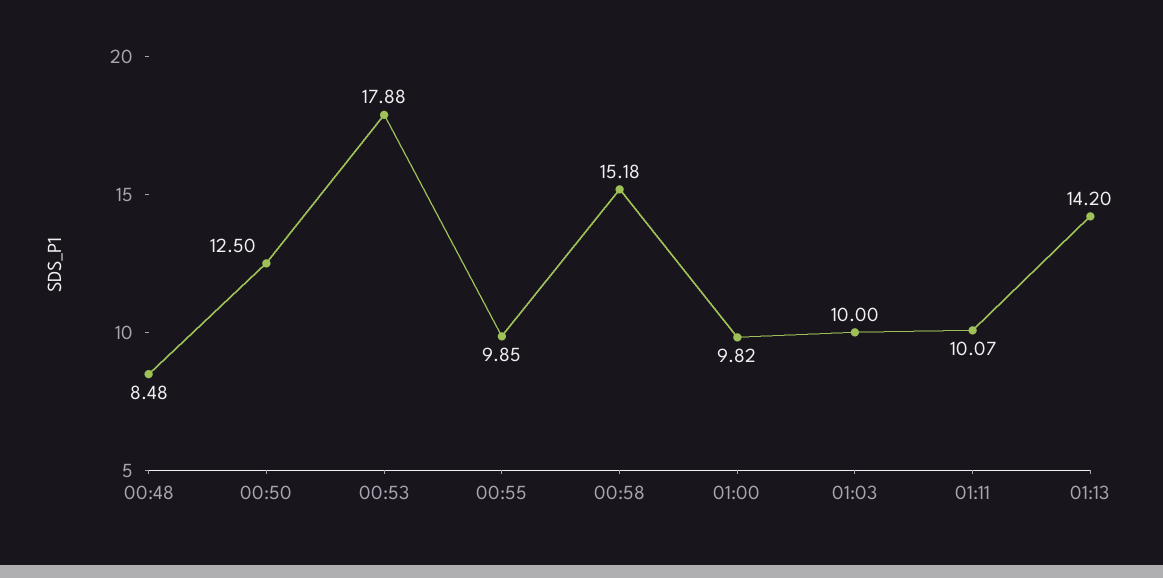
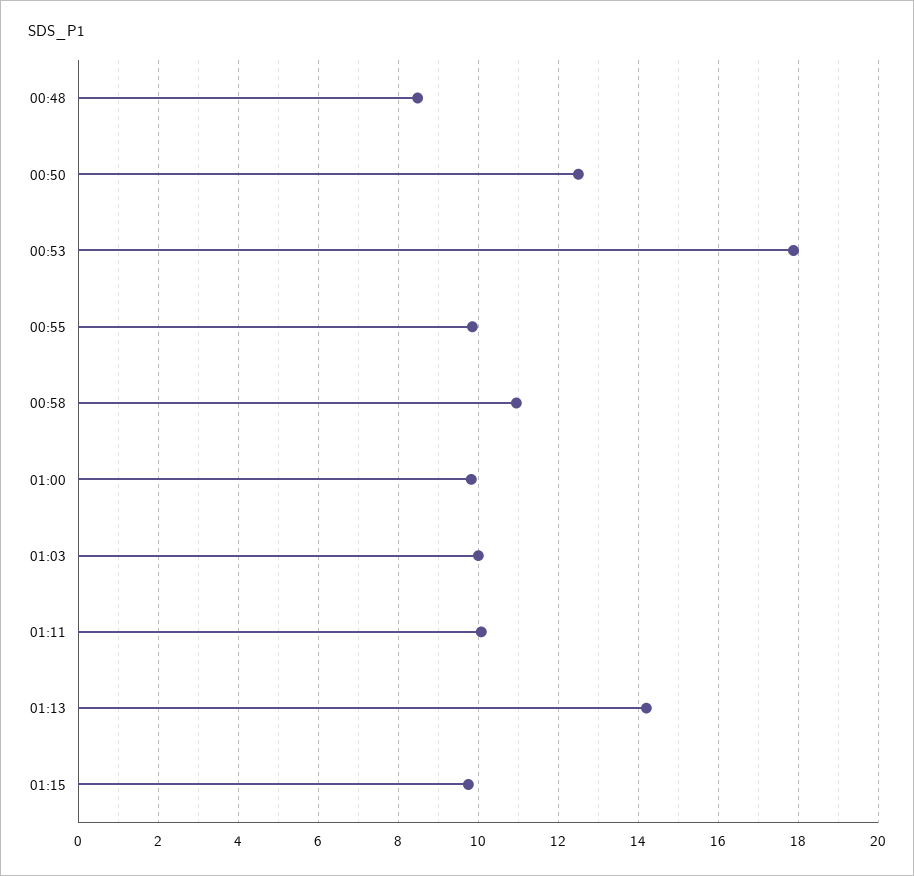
00:58: 15.18 -> 11
01:15: none -> 9.8

